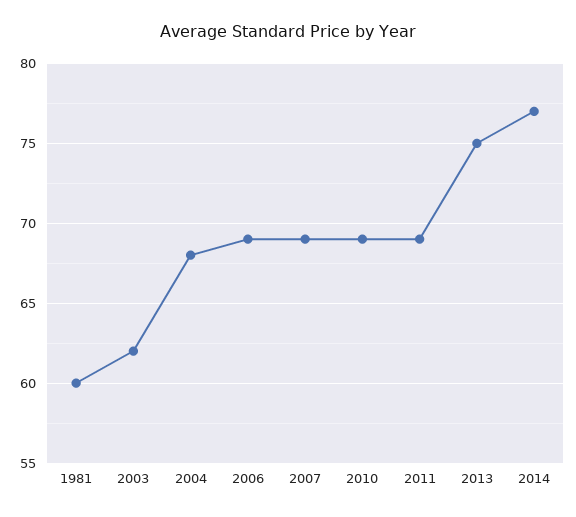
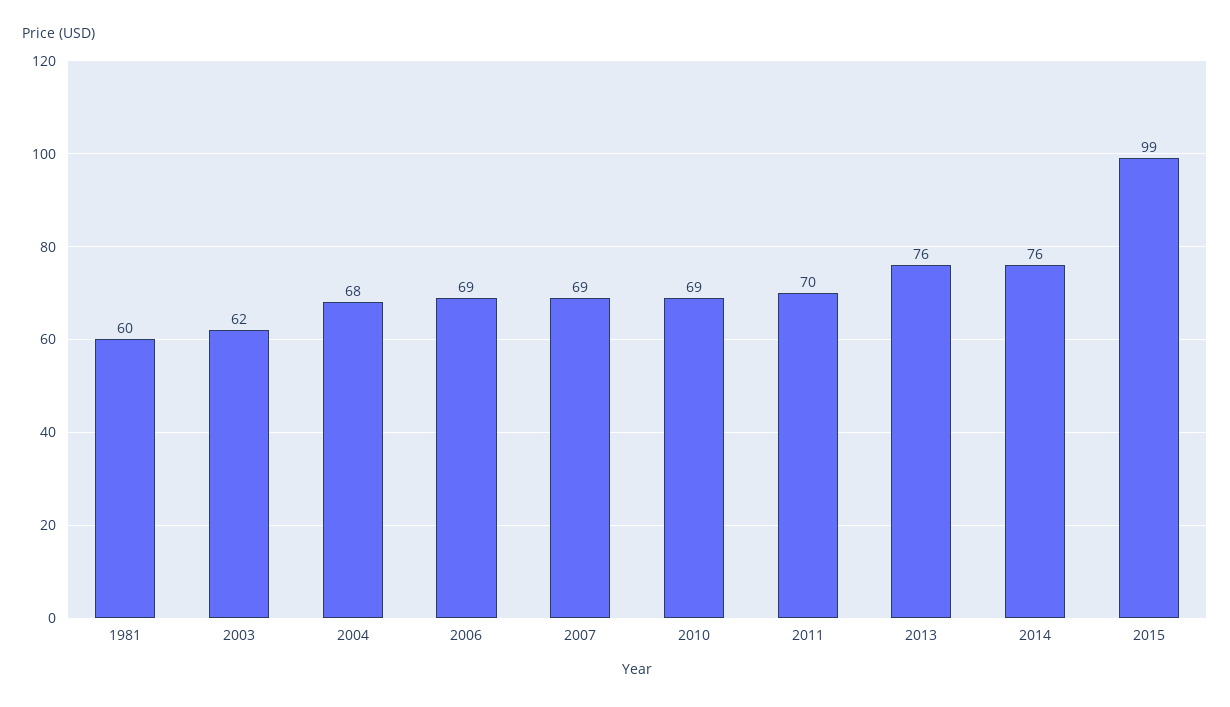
2011: 69 -> 70
2013: 75 -> 76
2014: 77 -> 76
2015: none -> 99

